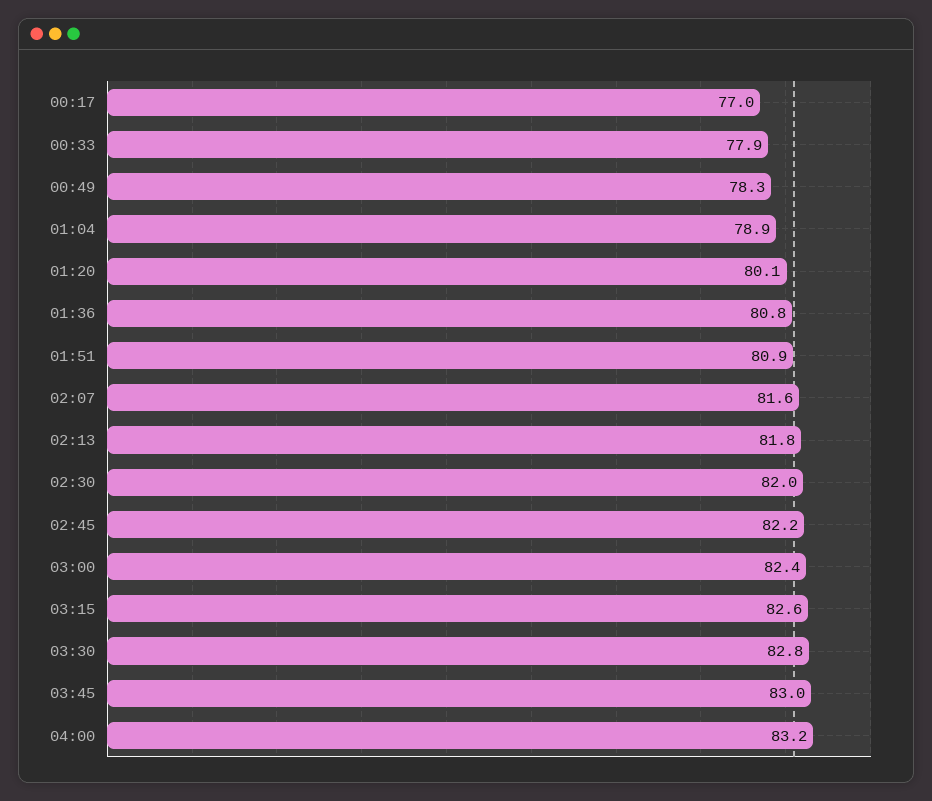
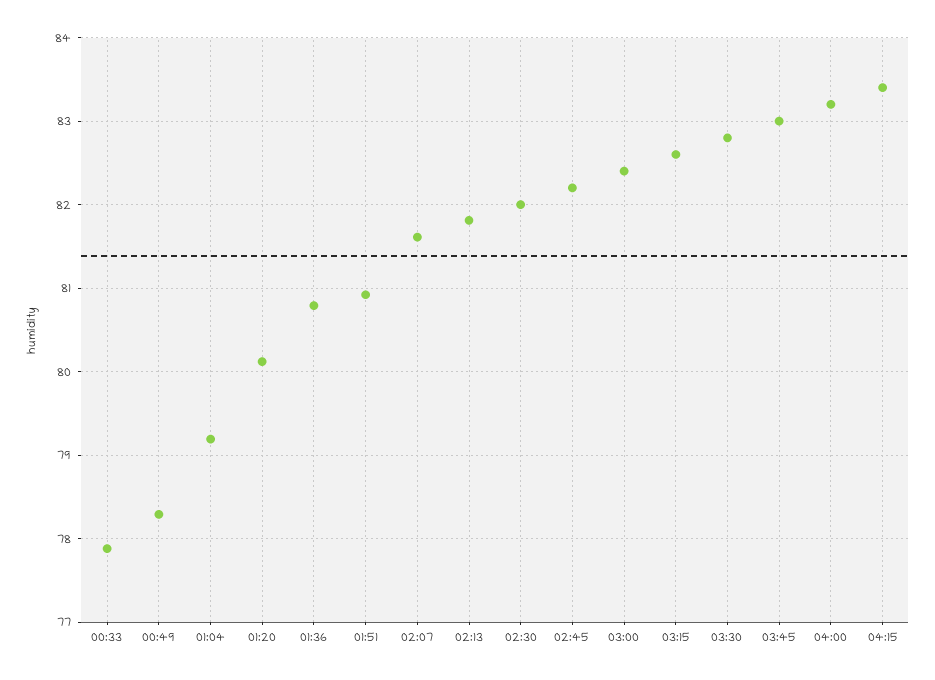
00:17: 77 -> none
01:04: 78.9 -> 79.2
04:15: none -> 83.4

